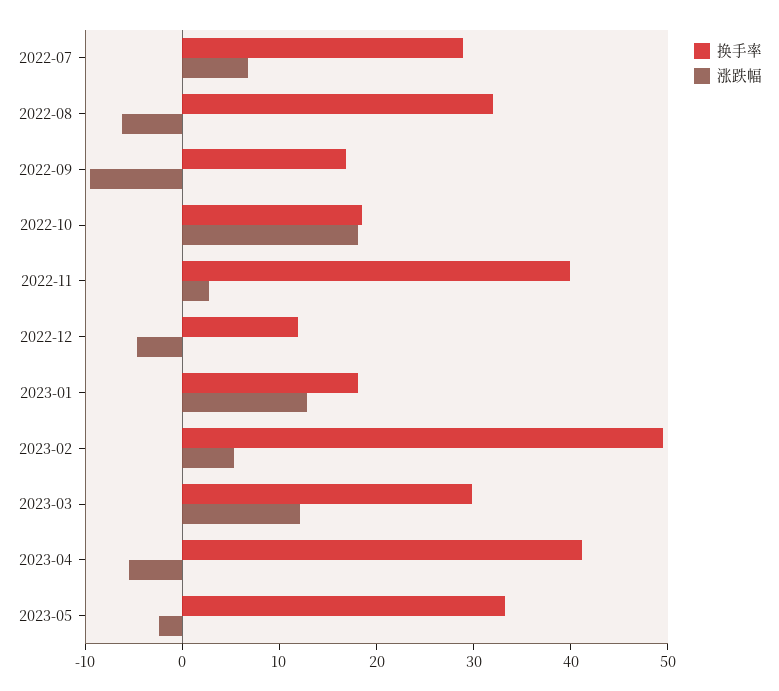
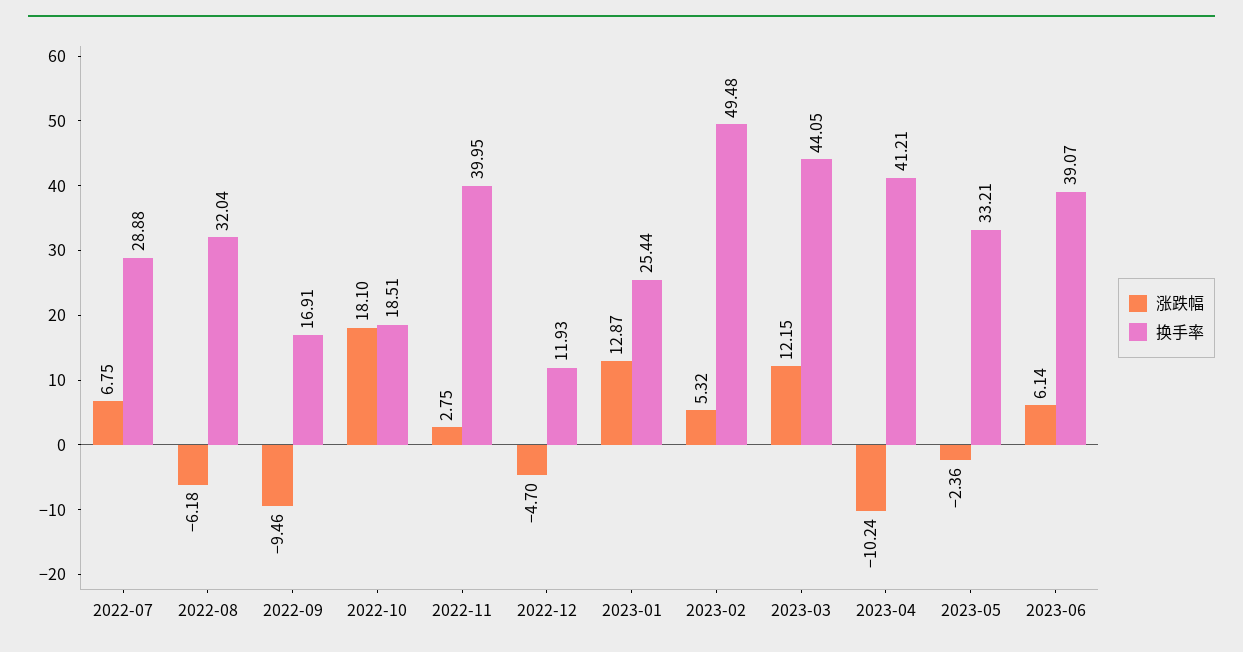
换手率, 2023-01: 18 -> 25.44
换手率, 2023-03: 30 -> 44.05
涨跌幅, 2023-04: -6 -> -10.24
涨跌幅, 2023-06: none -> 6.14
换手率, 2023-06: none -> 39.07

